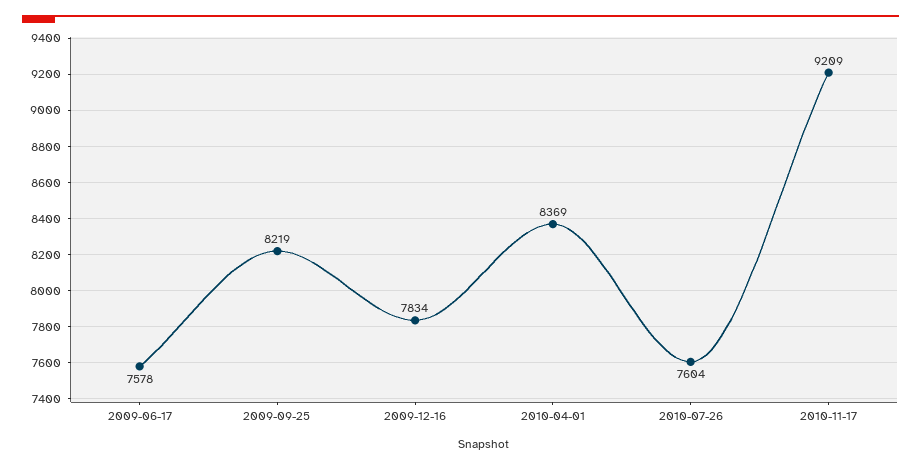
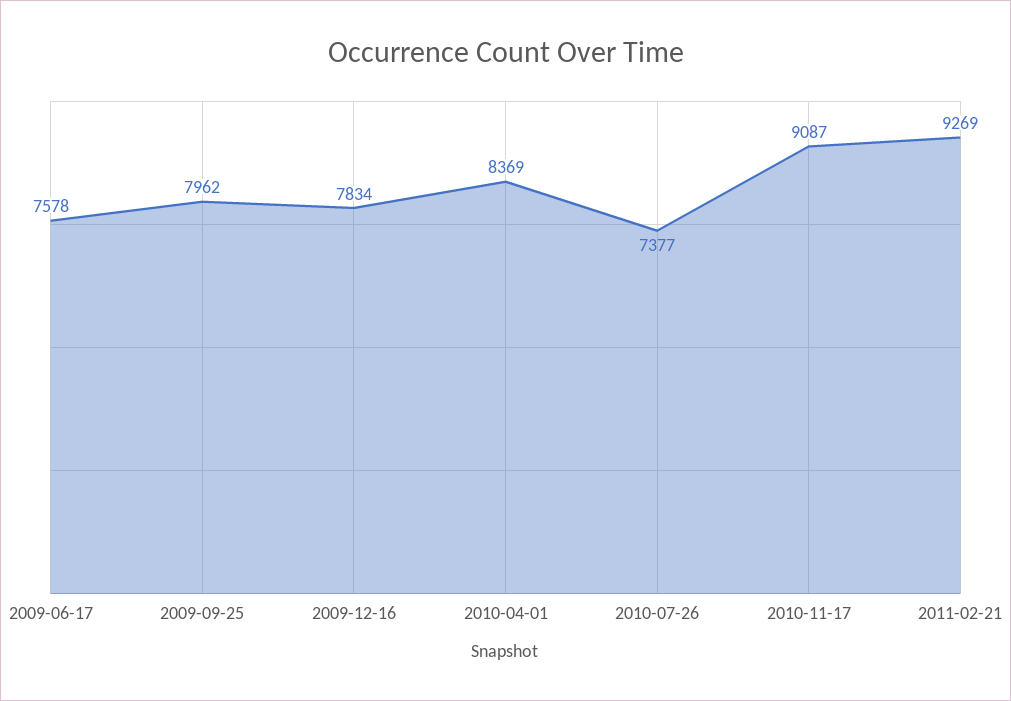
2009-09-25: 8219 -> 7962
2010-07-26: 7604 -> 7377
2010-11-17: 9209 -> 9087
2011-02-21: none -> 9269

